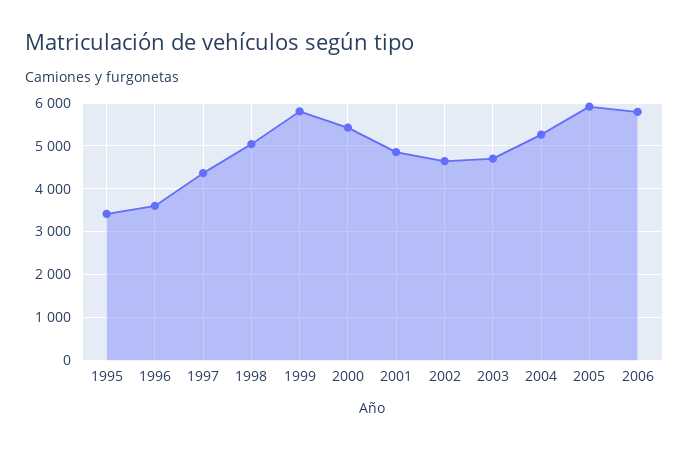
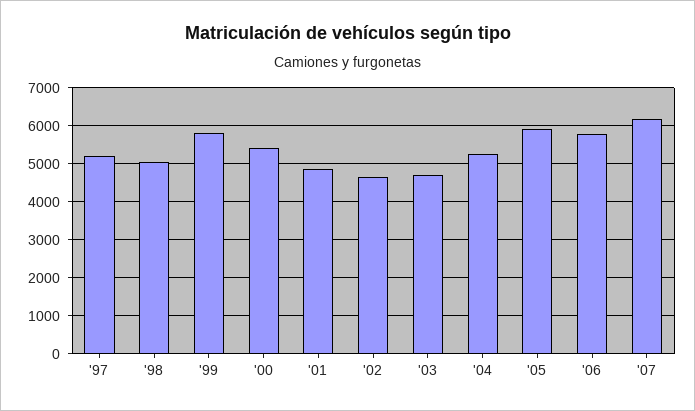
1995: 3400 -> none
1996: 3600 -> none
1997: 4400 -> 5200
'07: none -> 6200

